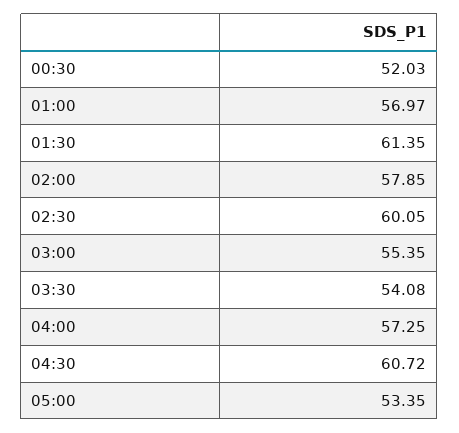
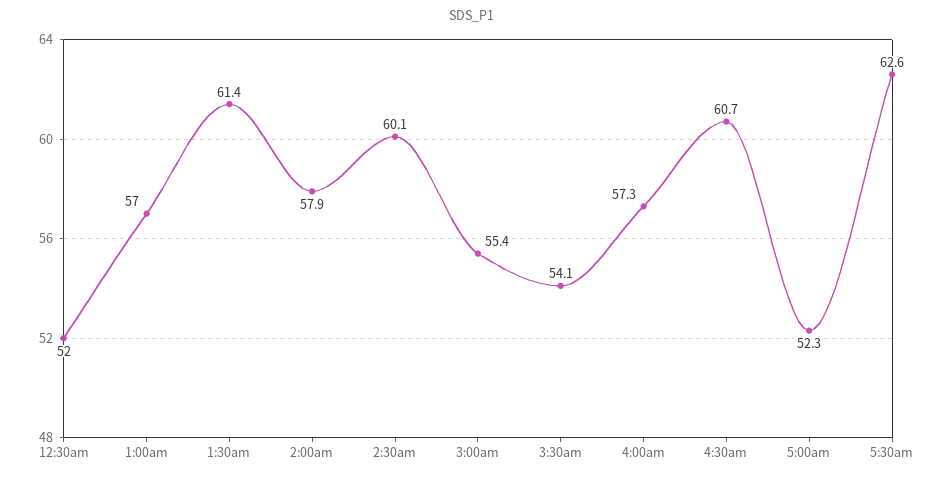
05:00: 53.35 -> 52.3
5:30am: none -> 62.6

